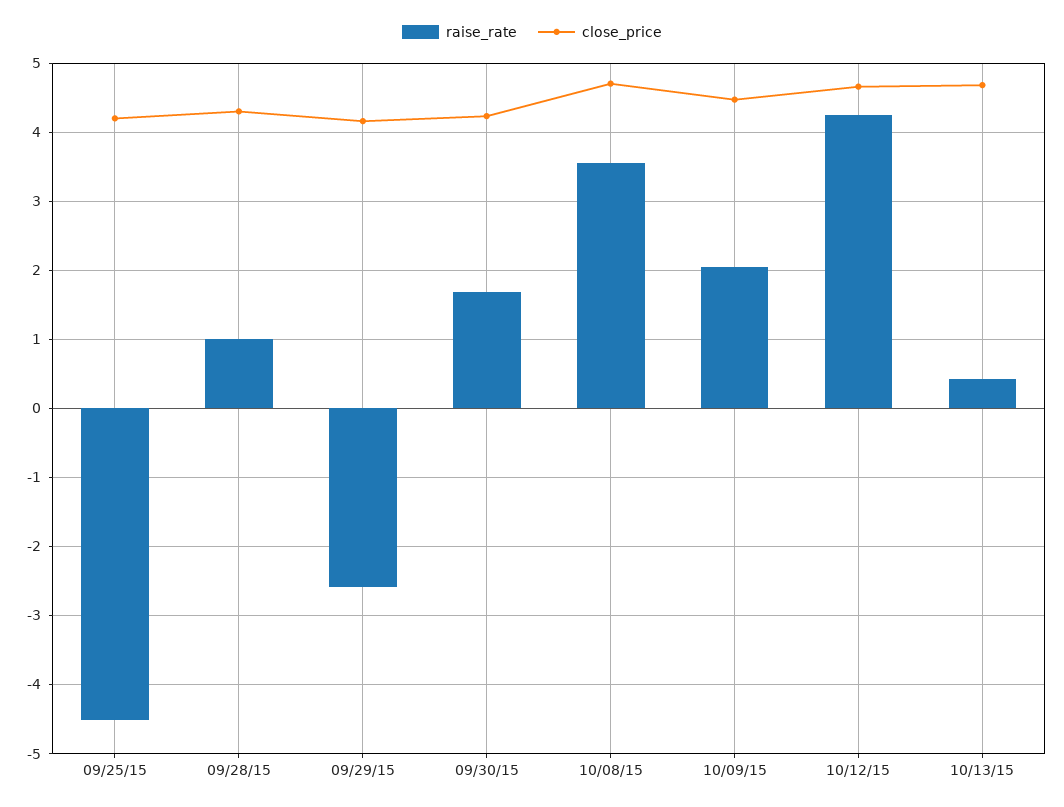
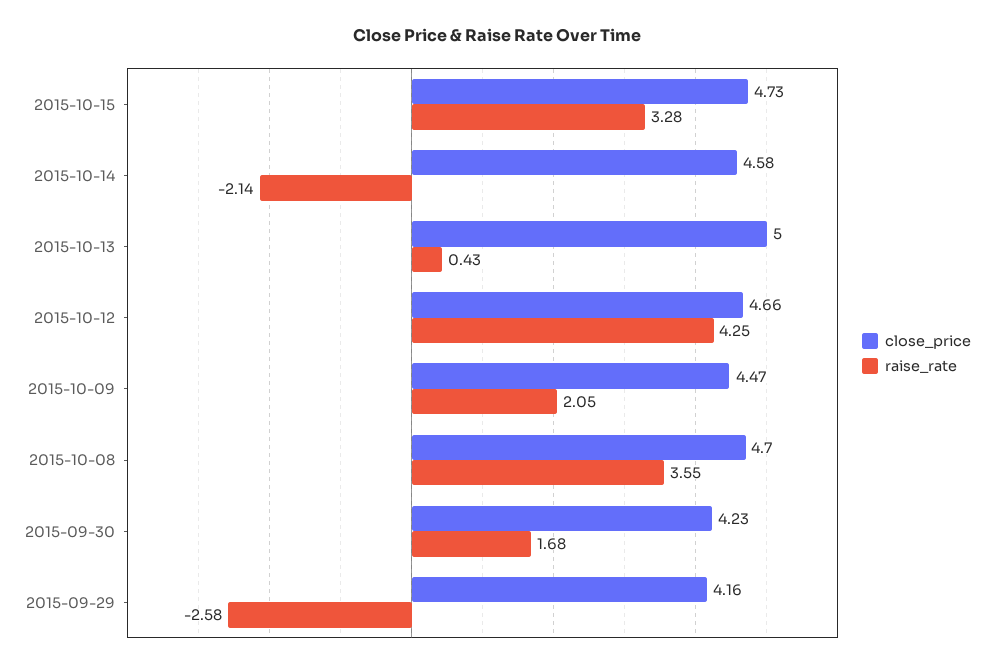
raise_rate, 09/25/15: -4.5 -> none
close_price, 09/25/15: 4.2 -> none
raise_rate, 09/28/15: 1 -> none
close_price, 09/28/15: 4.3 -> none
close_price, 10/13/15: 4.7 -> 5
close_price, 2015-10-15: none -> 4.73
raise_rate, 2015-10-15: none -> 3.28
close_price, 2015-10-14: none -> 4.58
raise_rate, 2015-10-14: none -> -2.14

